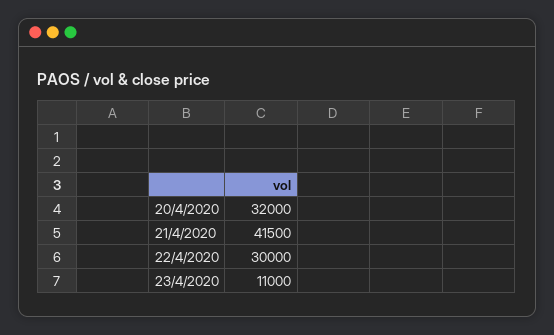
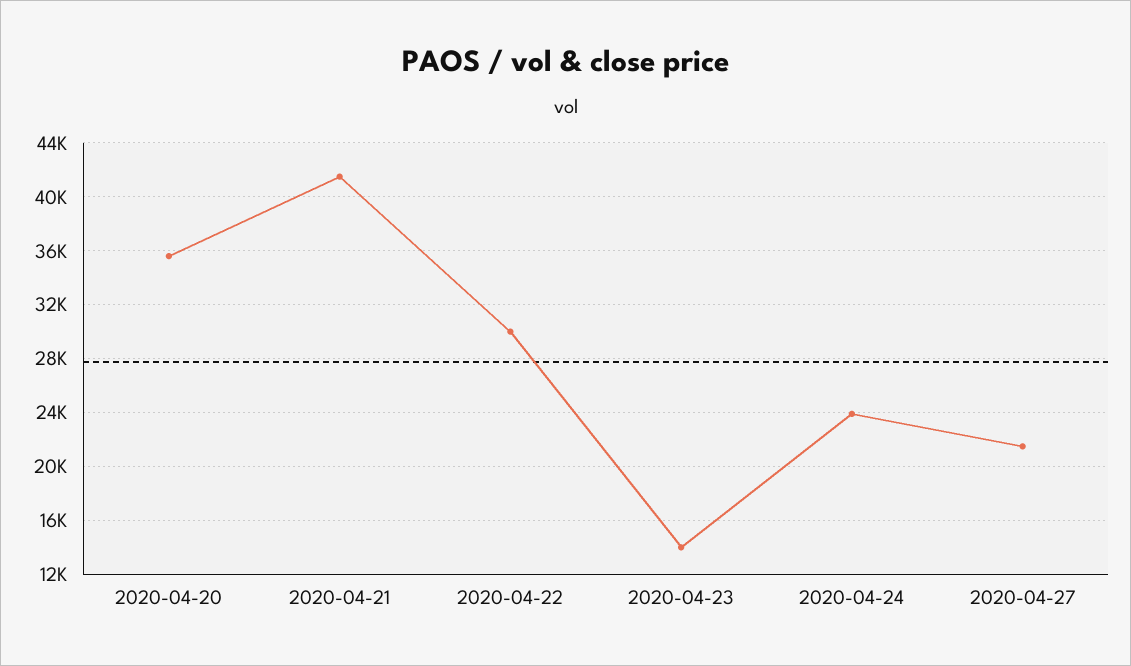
20/4/2020: 32000 -> 35500
23/4/2020: 11000 -> 14000
2020-04-24: none -> 24000
2020-04-27: none -> 21500

